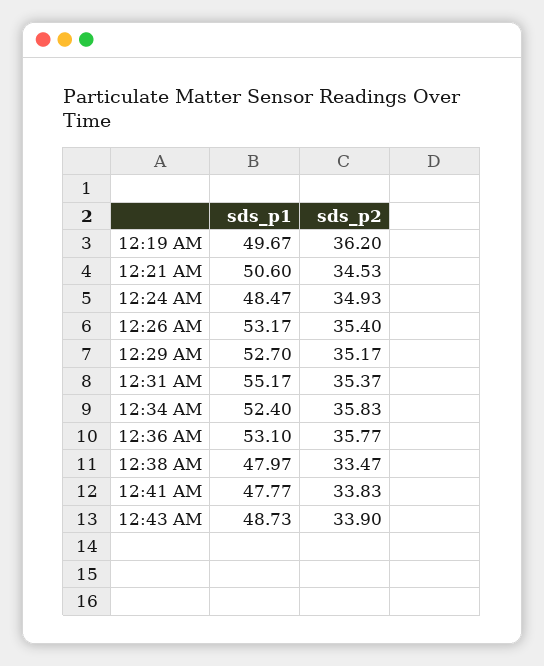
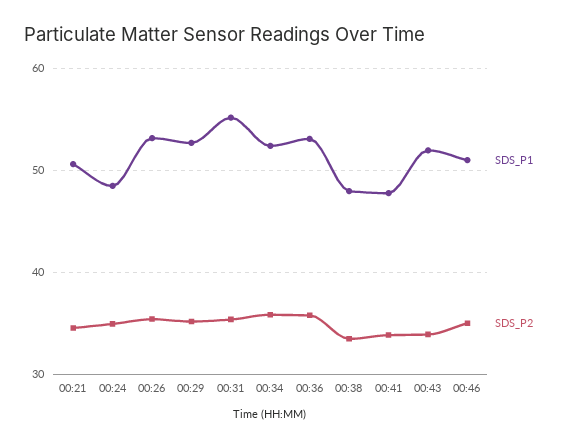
sds_p1, 12:19 AM: 49.67 -> none
sds_p2, 12:19 AM: 36.2 -> none
sds_p1, 12:43 AM: 48.73 -> 52
sds_p1, 00:46: none -> 51
sds_p2, 00:46: none -> 35

